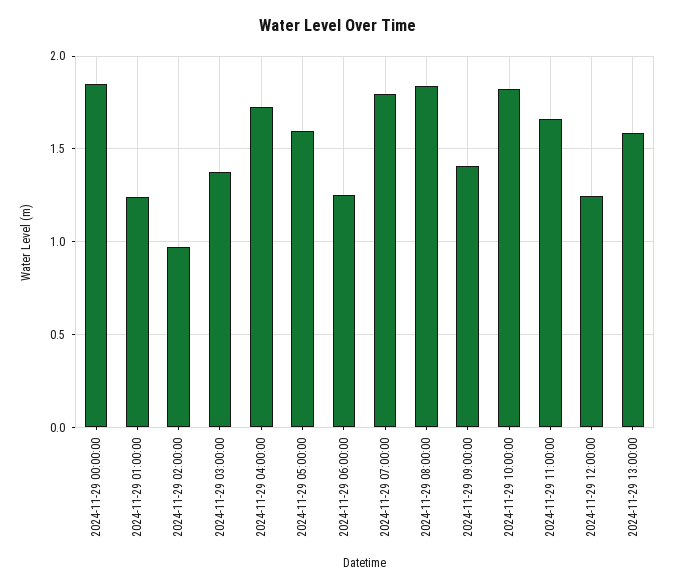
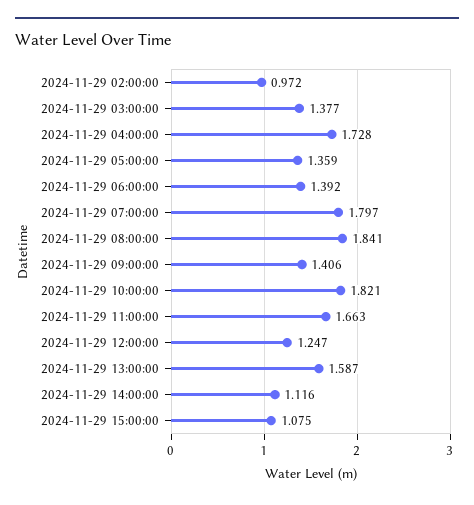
2024-11-29 00:00:00: 1.85 -> none
2024-11-29 01:00:00: 1.25 -> none
2024-11-29 05:00:00: 1.6 -> 1.359
2024-11-29 06:00:00: 1.25 -> 1.392
2024-11-29 14:00:00: none -> 1.116
2024-11-29 15:00:00: none -> 1.075

